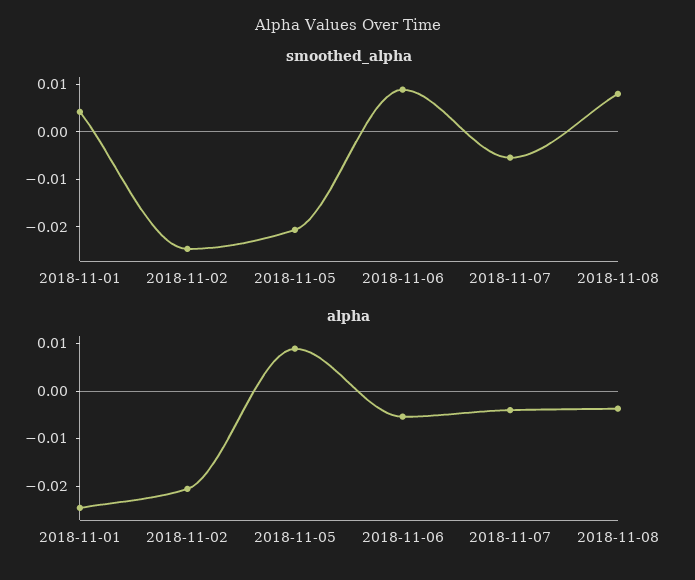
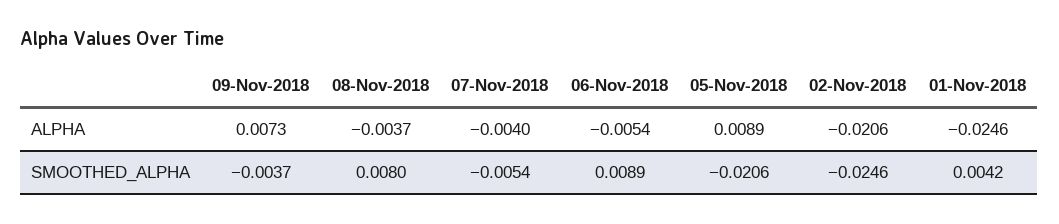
alpha, 09-Nov-2018: none -> 0.0073
smoothed_alpha, 09-Nov-2018: none -> -0.0037

